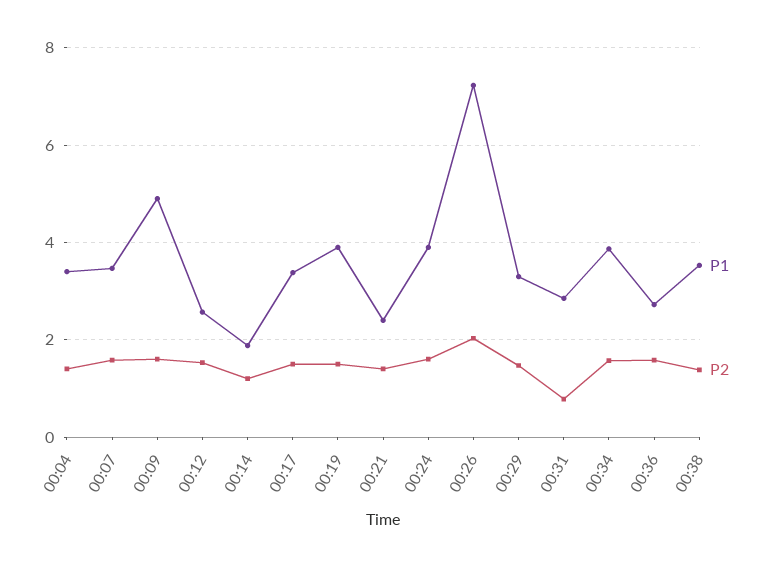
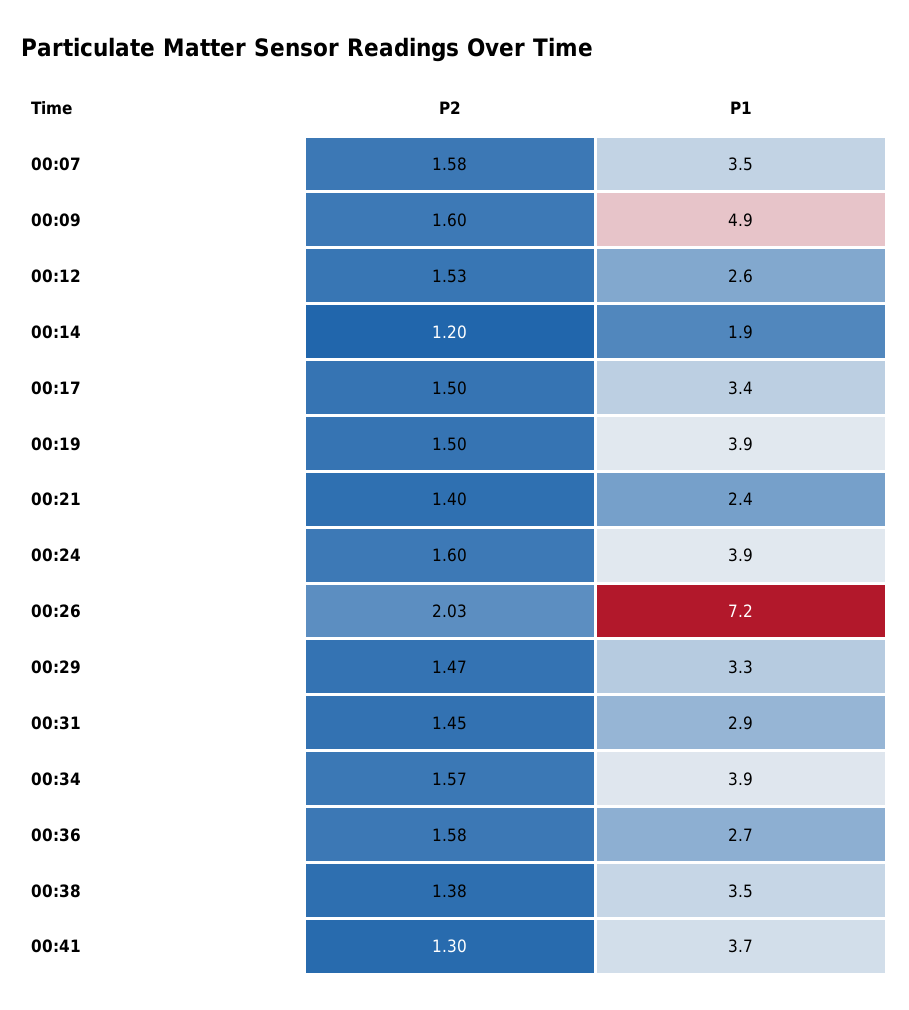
P1, 00:04: 3.4 -> none
P2, 00:04: 1.4 -> none
P2, 00:31: 0.8 -> 1.45
P2, 00:41: none -> 1.3
P1, 00:41: none -> 3.7

